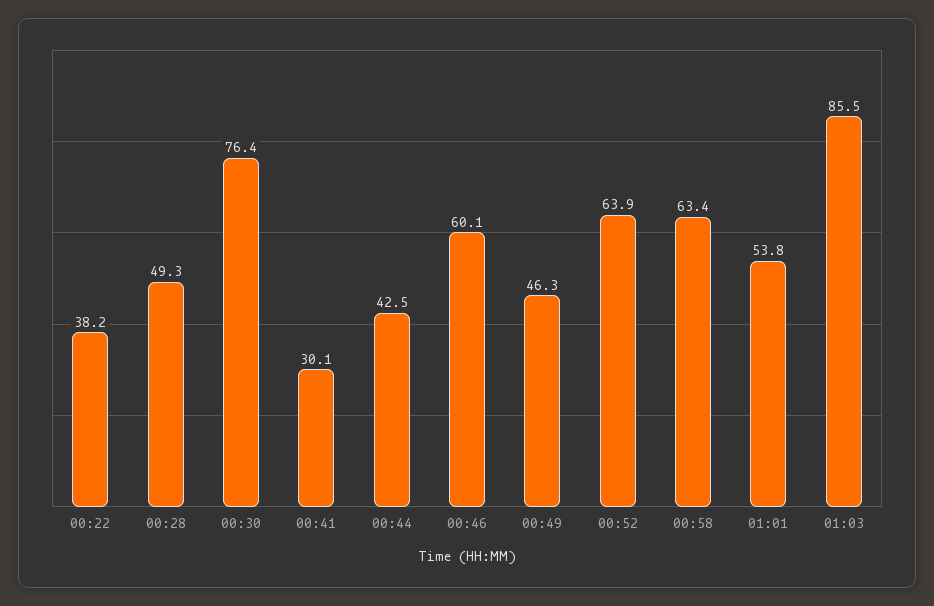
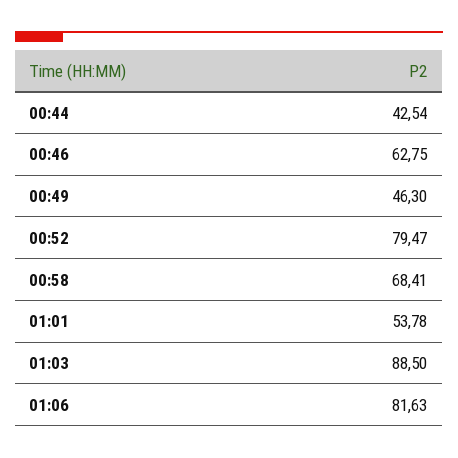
00:22: 38.2 -> none
00:28: 49.3 -> none
00:30: 76.4 -> none
00:41: 30.1 -> none
00:46: 60.1 -> 62.75
00:52: 63.9 -> 79.47
00:58: 63.4 -> 68.41
01:03: 85.5 -> 88.5
01:06: none -> 81.63

